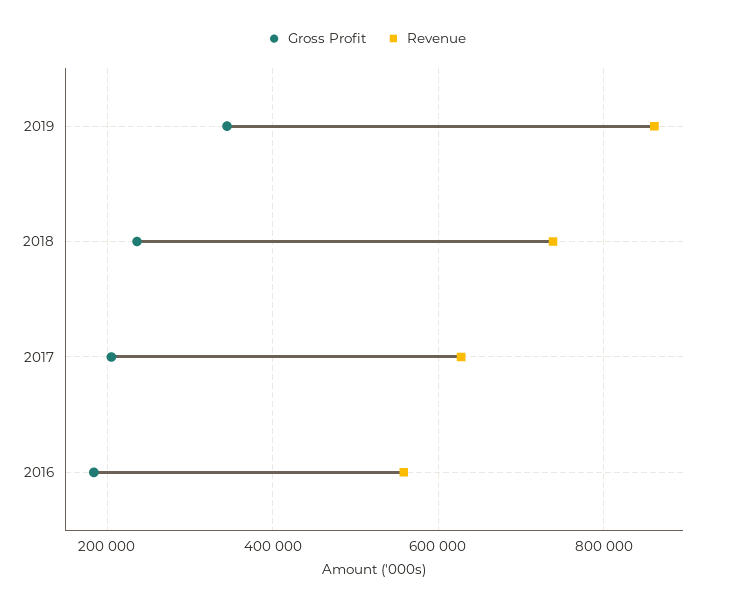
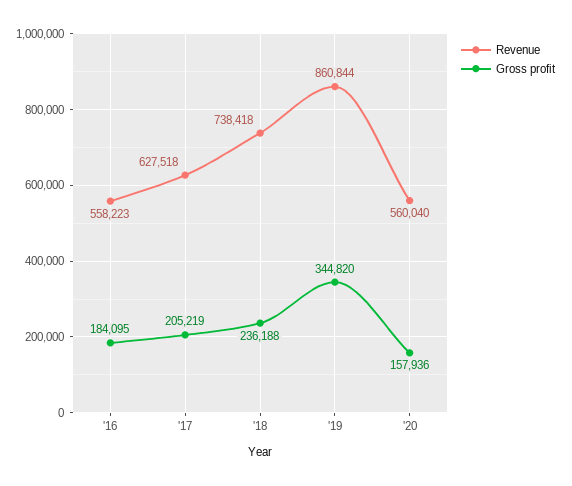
Revenue, '20: none -> 560040
Gross Profit, '20: none -> 157936

